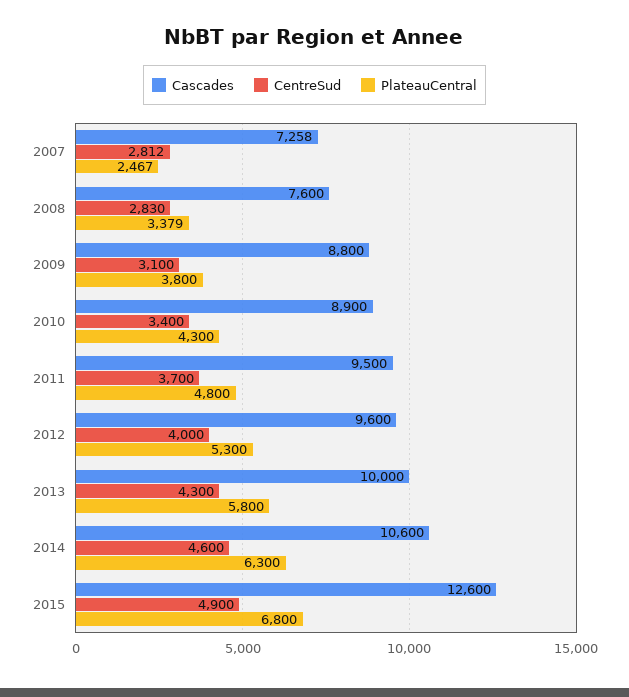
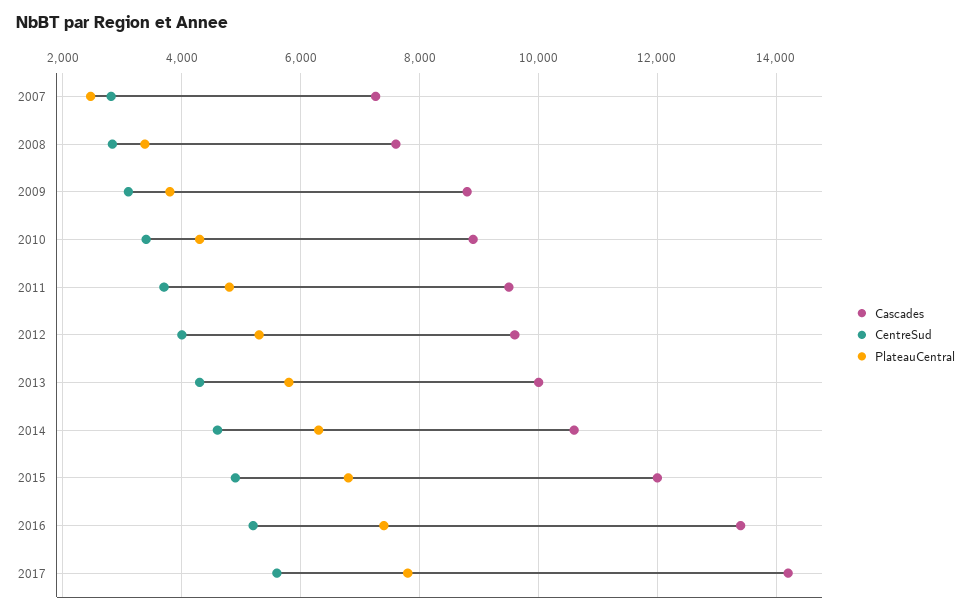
Cascades, 2015: 12600 -> 12000
Cascades, 2016: none -> 13400
CentreSud, 2016: none -> 5200
PlateauCentral, 2016: none -> 7400
Cascades, 2017: none -> 14200
CentreSud, 2017: none -> 5600
PlateauCentral, 2017: none -> 7800

